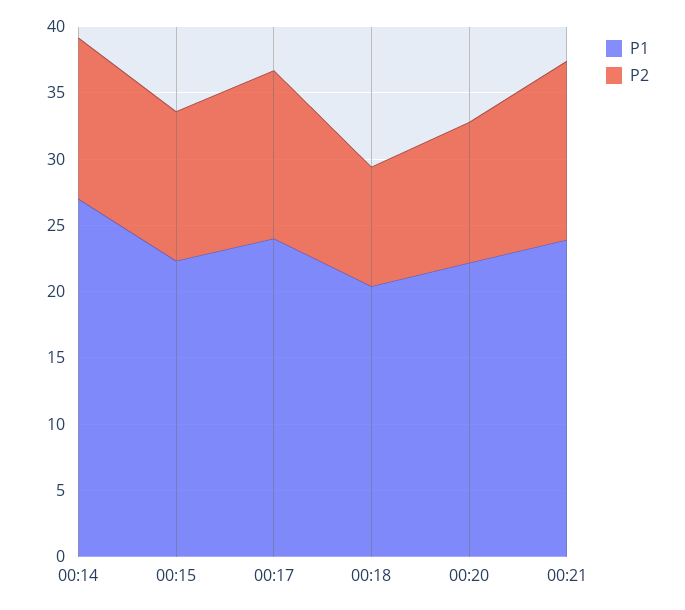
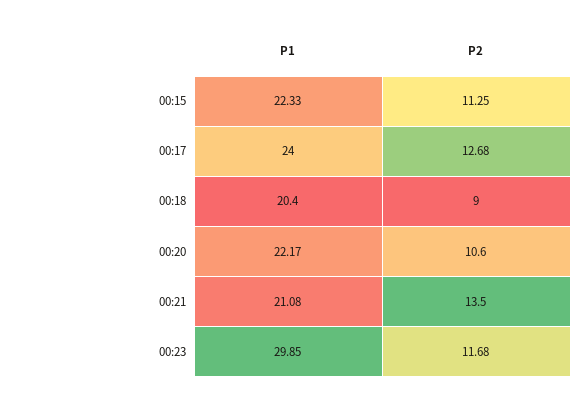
P1, 00:14: 27 -> none
P2, 00:14: 12 -> none
P1, 00:21: 24 -> 21.08
P1, 00:23: none -> 29.85
P2, 00:23: none -> 11.68

